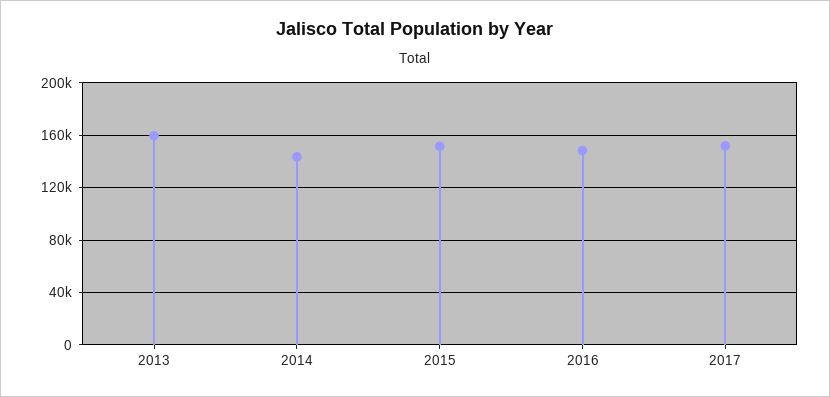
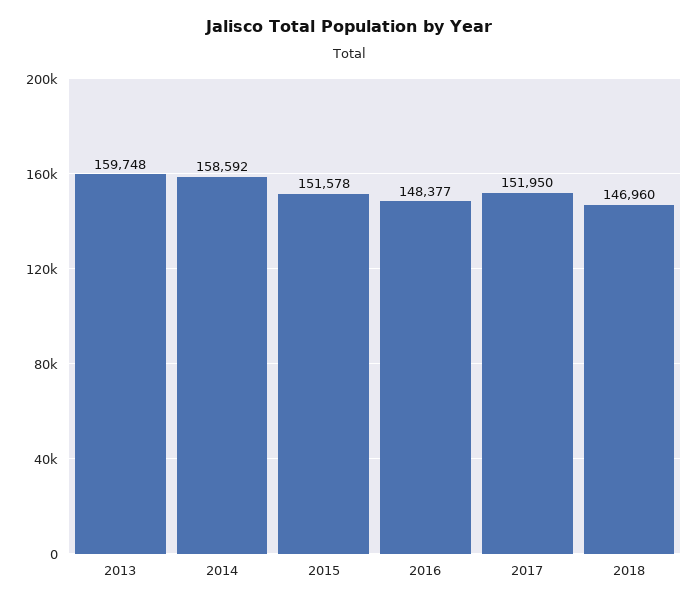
2014: 145000 -> 158592
2018: none -> 146960

